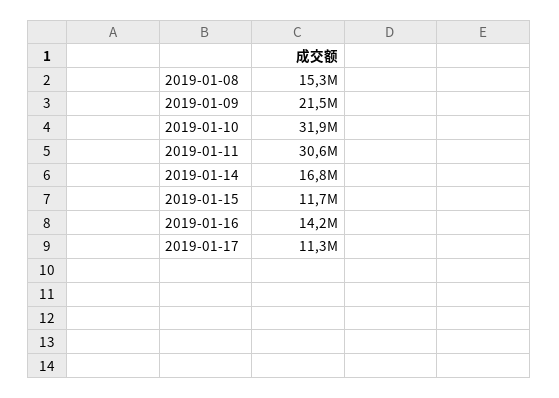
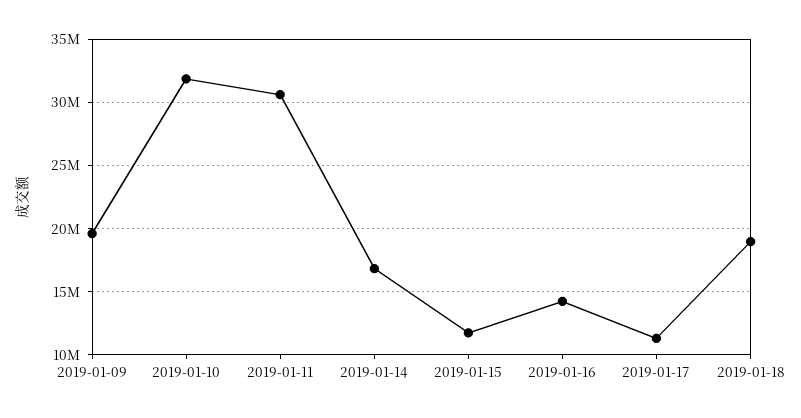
2019-01-08: 15300000 -> none
2019-01-09: 21500000 -> 19500000
2019-01-18: none -> 19000000

